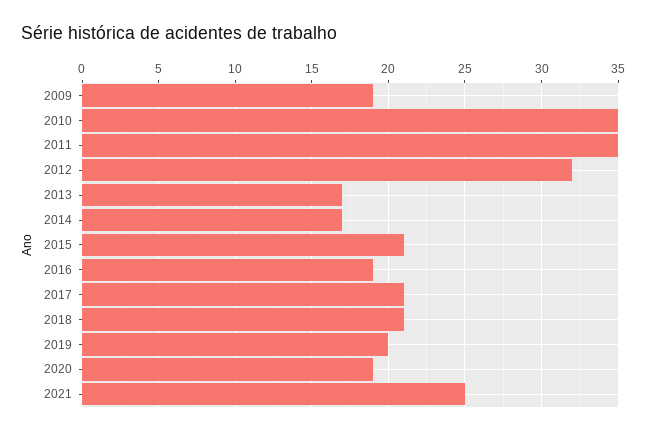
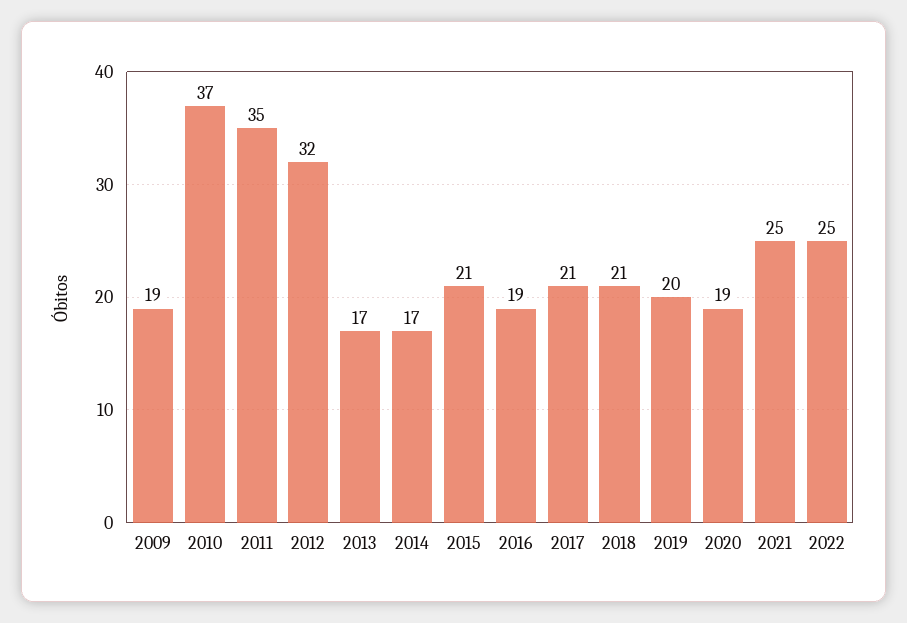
2010: 35 -> 37
2022: none -> 25

